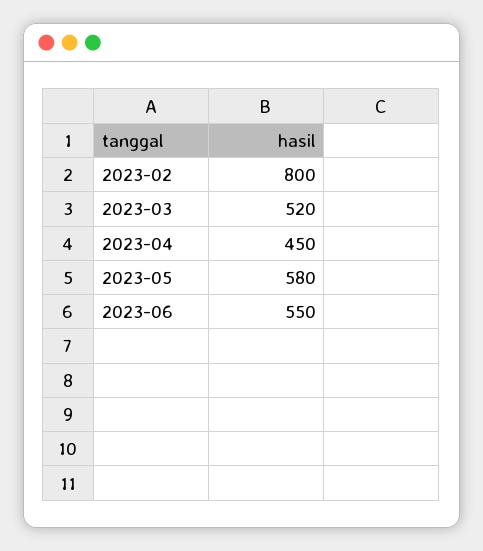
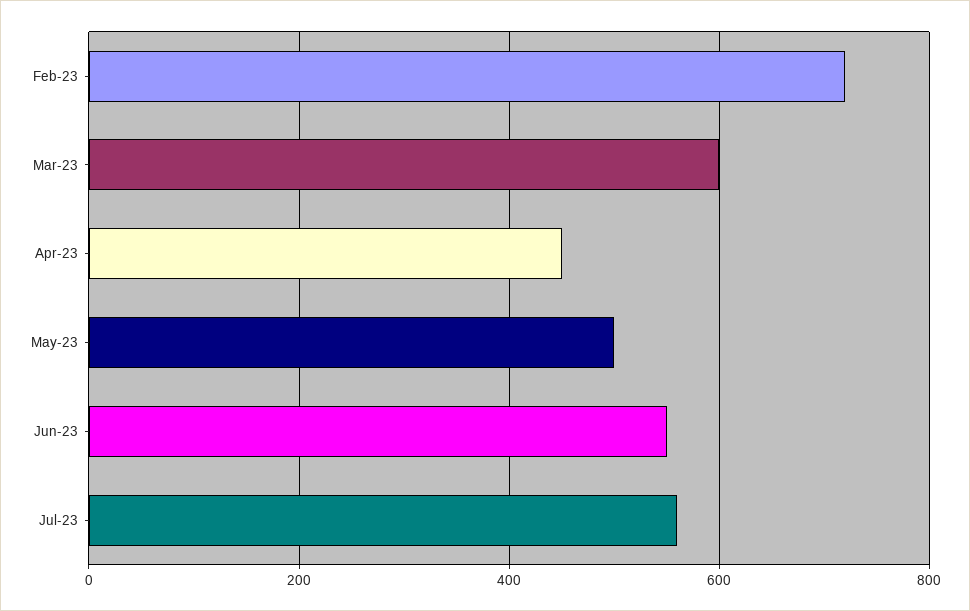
2023-02: 800 -> 720
2023-03: 520 -> 600
2023-05: 580 -> 500
Jul-23: none -> 560

